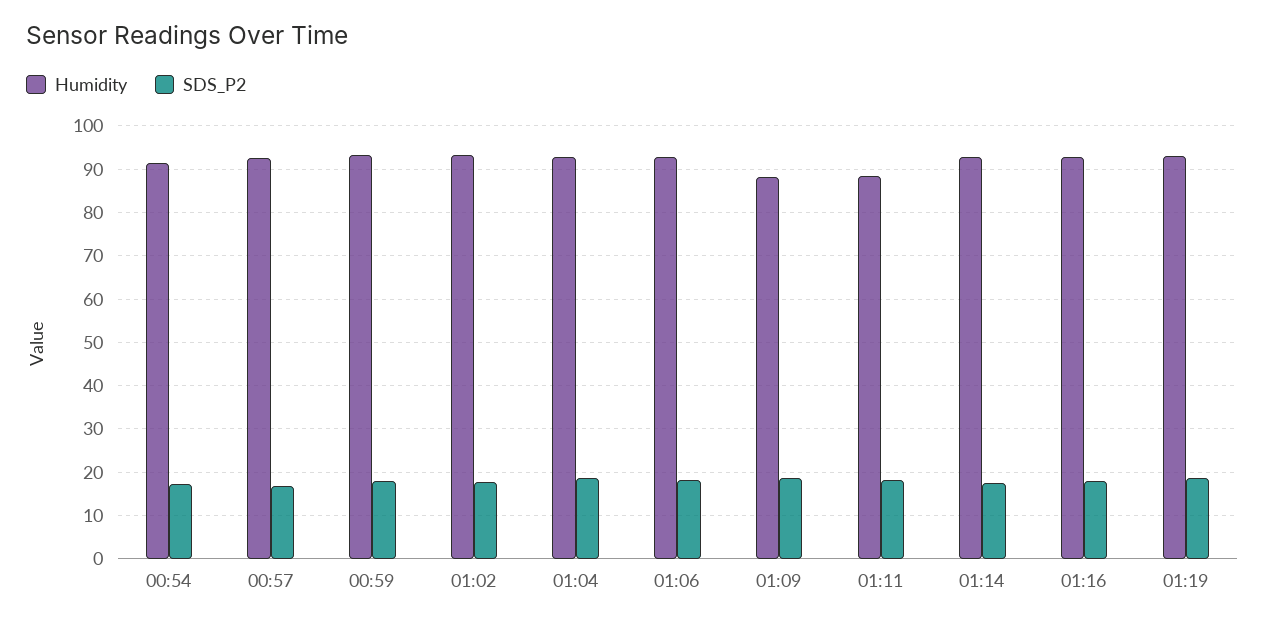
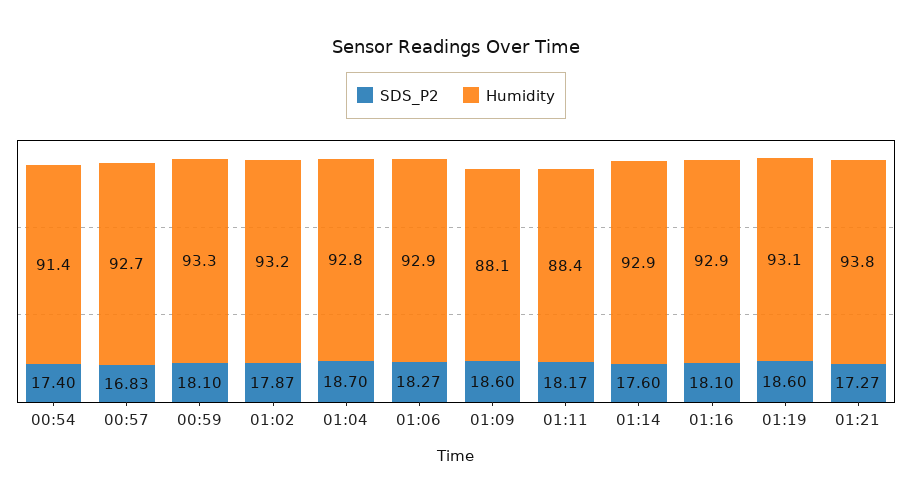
SDS_P2, 01:21: none -> 17.27
Humidity, 01:21: none -> 93.8

